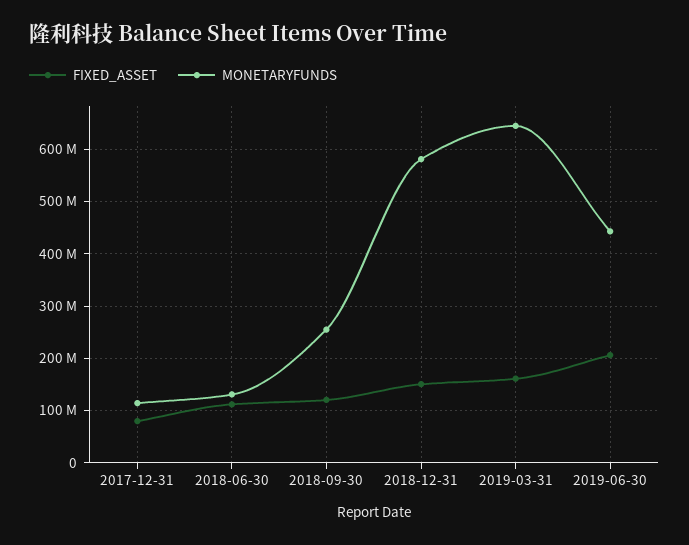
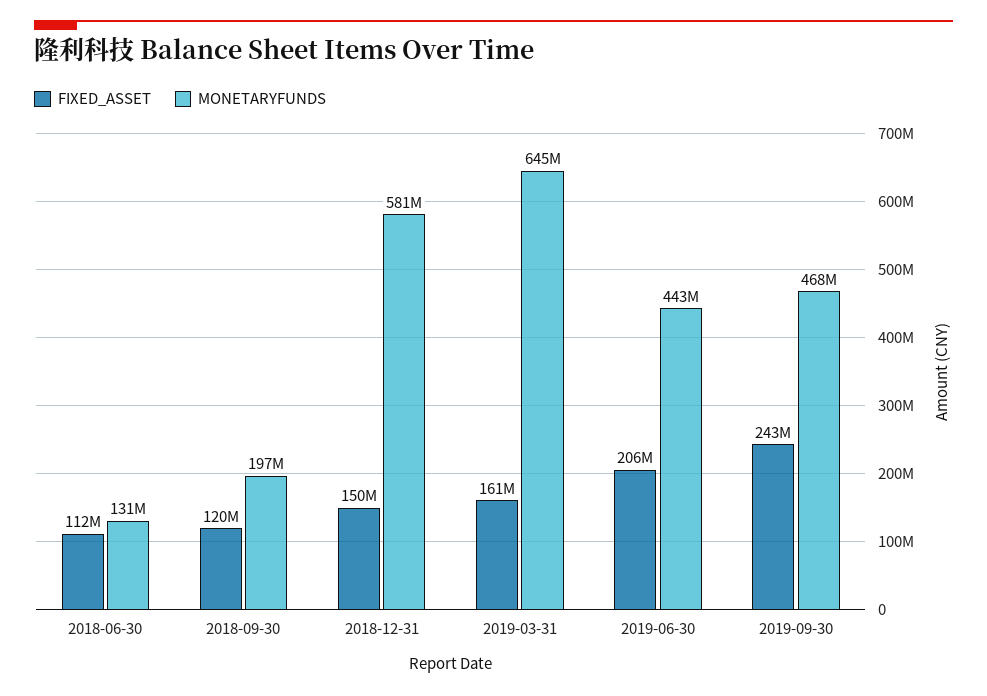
FIXED_ASSET, 2017-12-31: 80000000 -> none
MONETARYFUNDS, 2017-12-31: 120000000 -> none
MONETARYFUNDS, 2018-09-30: 260000000 -> 197000000
FIXED_ASSET, 2019-09-30: none -> 243000000
MONETARYFUNDS, 2019-09-30: none -> 468000000

